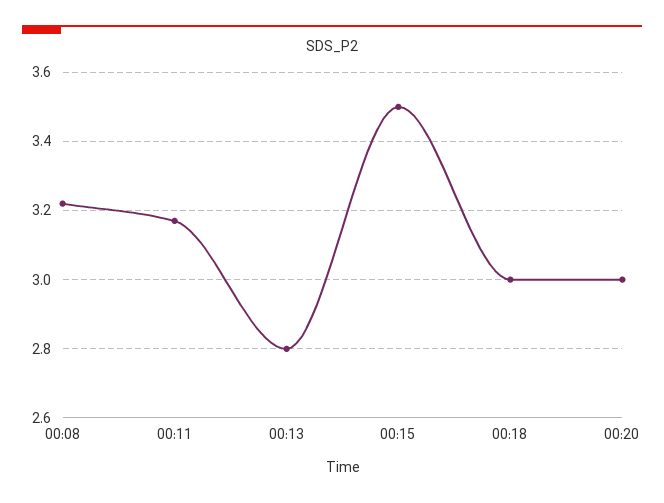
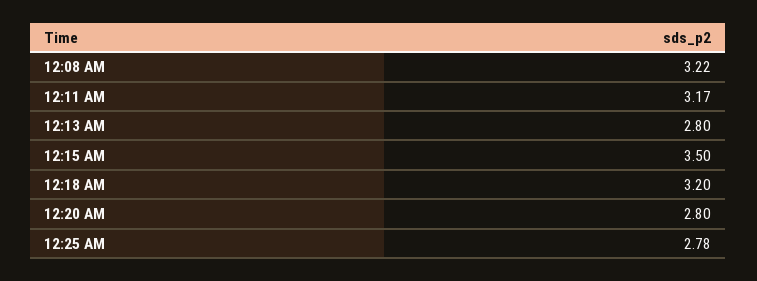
00:18: 3 -> 3.2
00:20: 3 -> 2.8
12:25 AM: none -> 2.78

